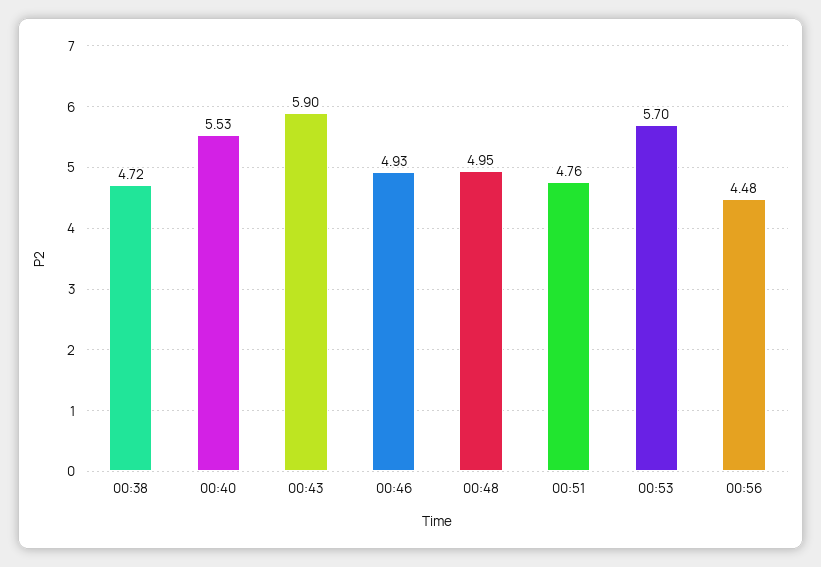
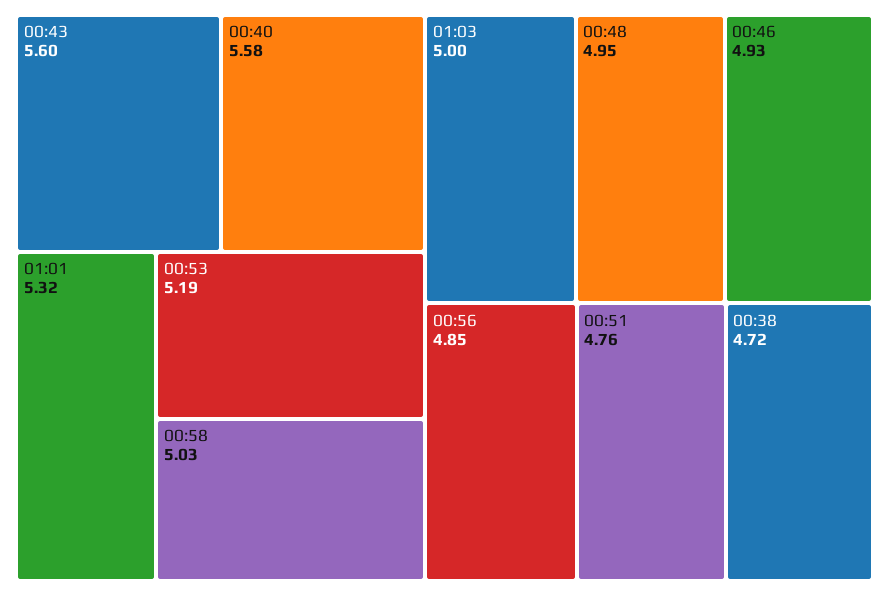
00:40: 5.53 -> 5.58
00:43: 5.9 -> 5.6
00:53: 5.7 -> 5.19
00:56: 4.48 -> 4.85
01:01: none -> 5.32
00:58: none -> 5.03
01:03: none -> 5

